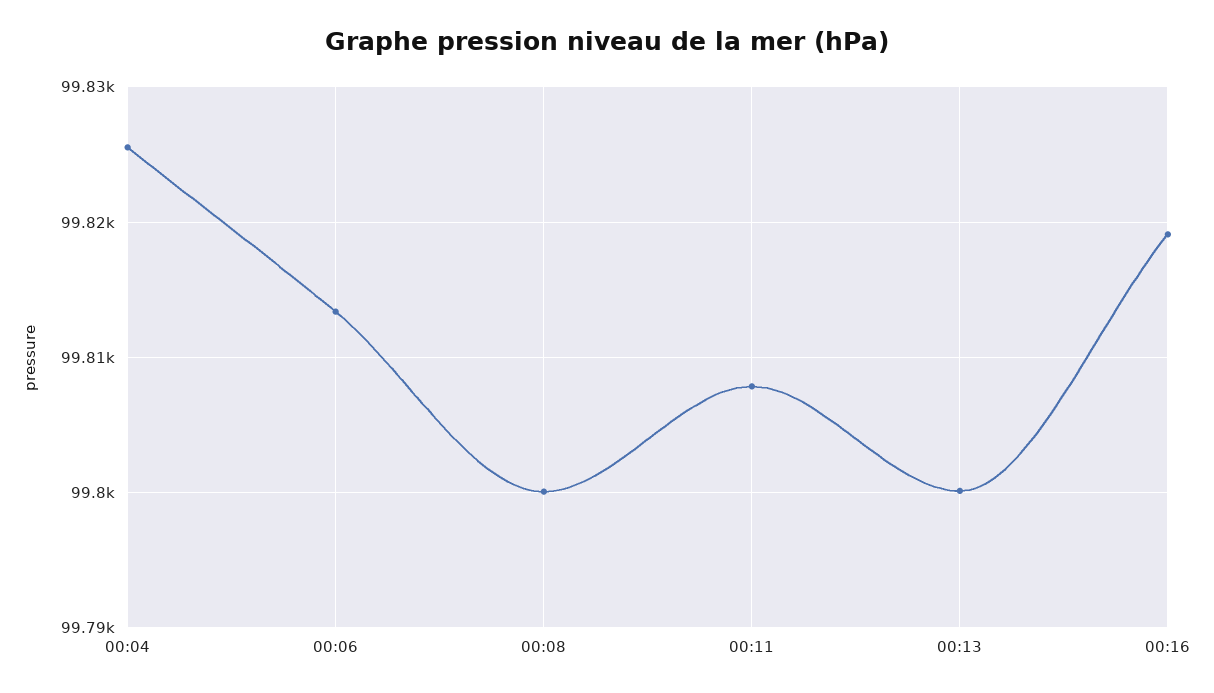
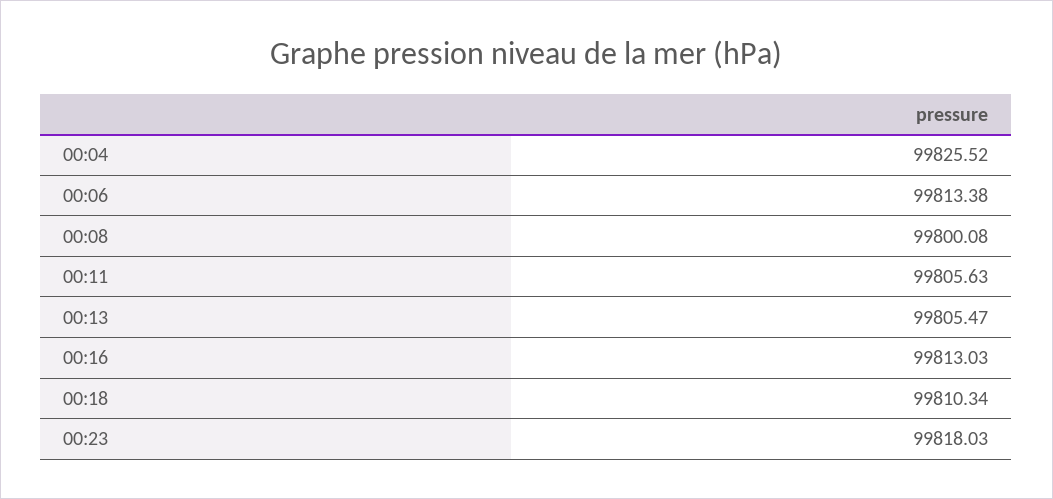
00:11: 99808 -> 99805.63
00:13: 99800 -> 99805.47
00:16: 99819 -> 99813.03
00:18: none -> 99810.34
00:23: none -> 99818.03

